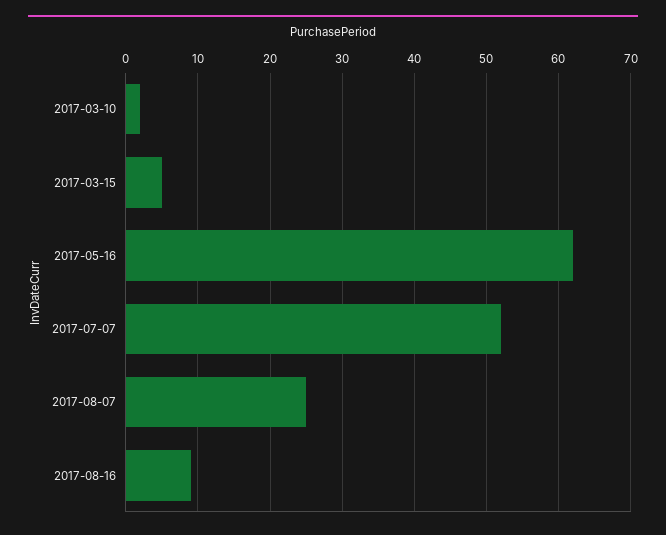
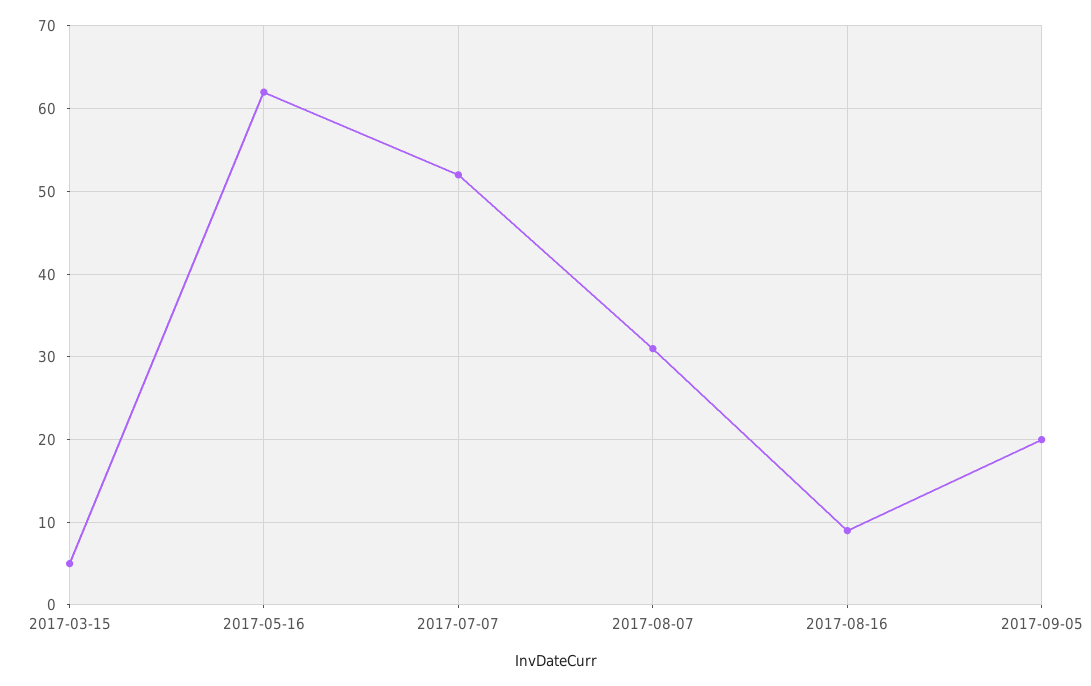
2017-03-10: 2 -> none
2017-08-07: 25 -> 31
2017-09-05: none -> 20

